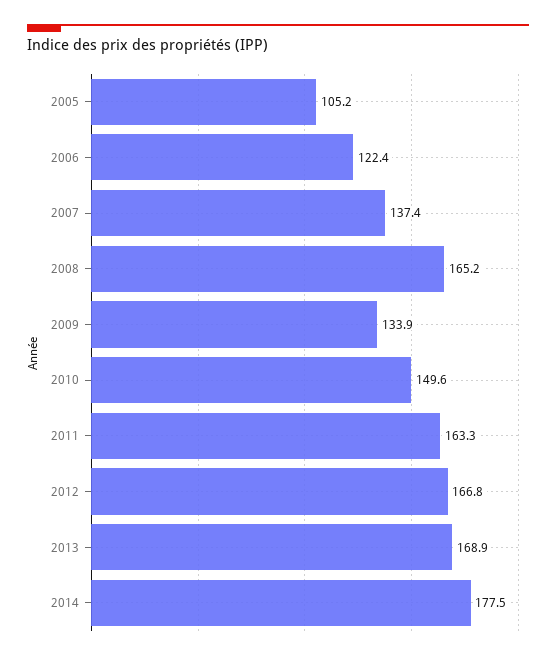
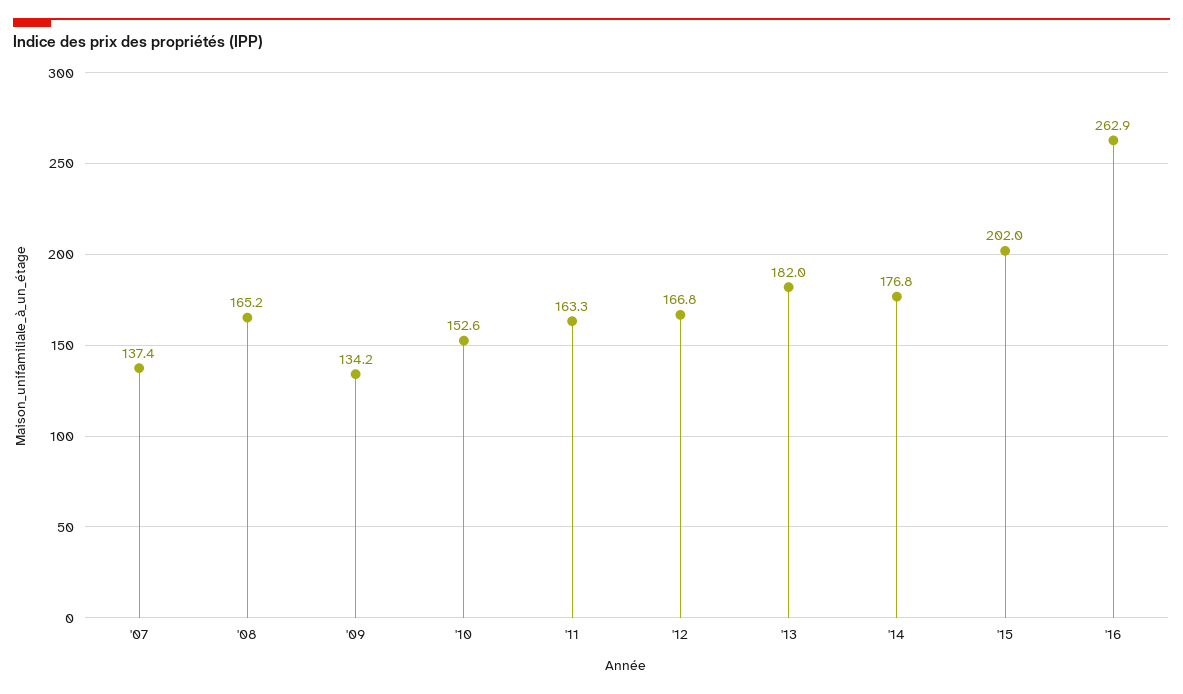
2005: 105.2 -> none
2006: 122.4 -> none
2009: 133.9 -> 134.2
2010: 149.6 -> 152.6
2013: 168.9 -> 182
2014: 177.5 -> 176.8
'15: none -> 202
'16: none -> 262.9

